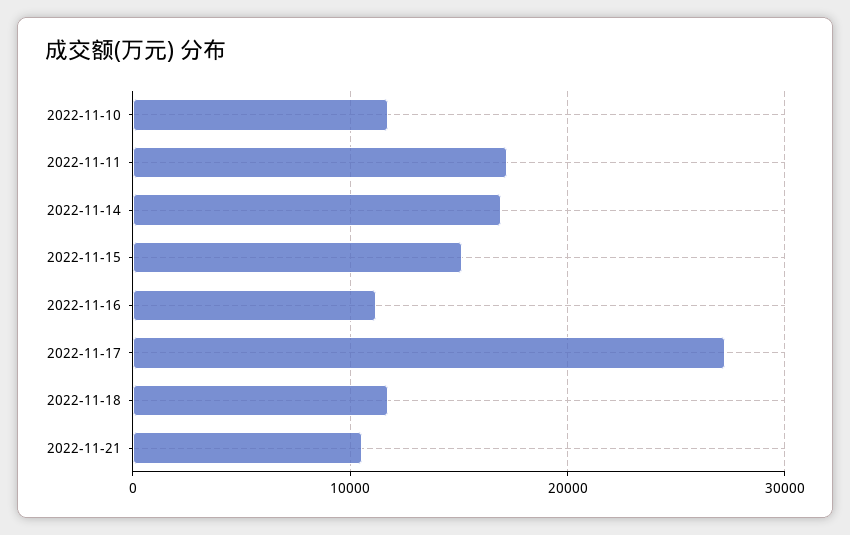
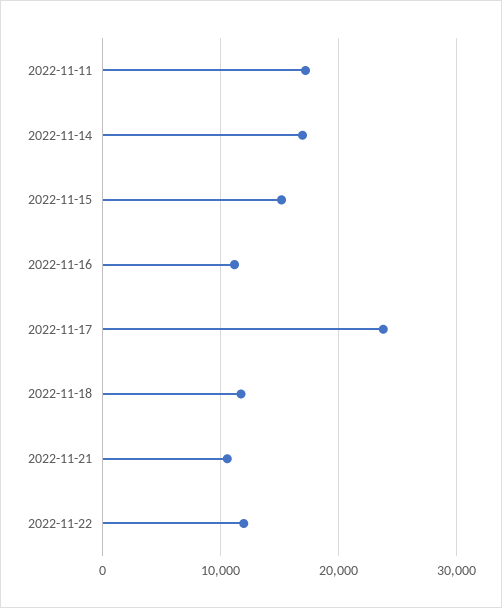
2022-11-10: 12000 -> none
2022-11-17: 27000 -> 24000
2022-11-22: none -> 12000

